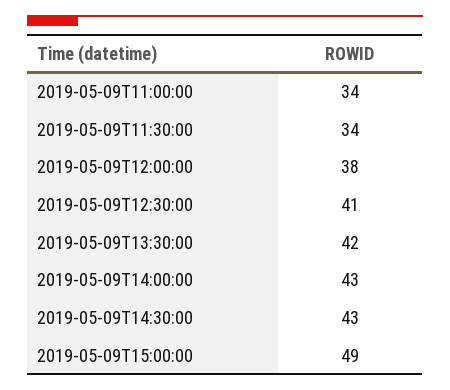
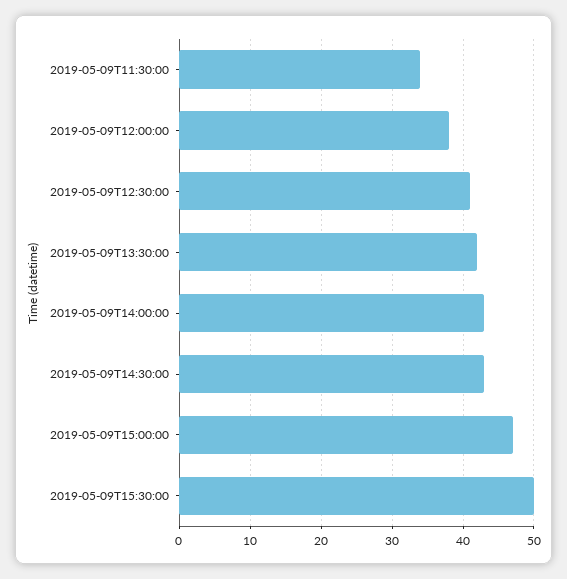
2019-05-09T11:00:00: 34 -> none
2019-05-09T15:00:00: 49 -> 47
2019-05-09T15:30:00: none -> 50

